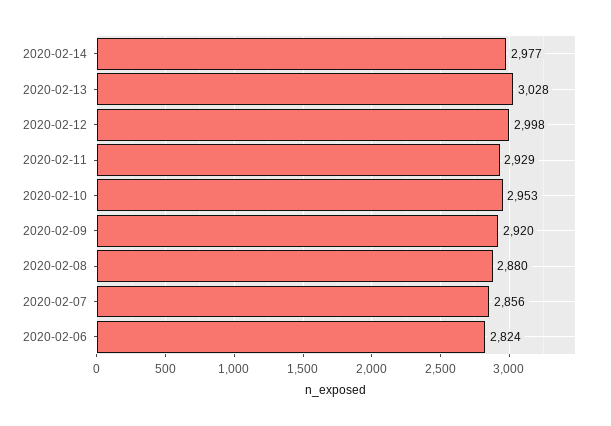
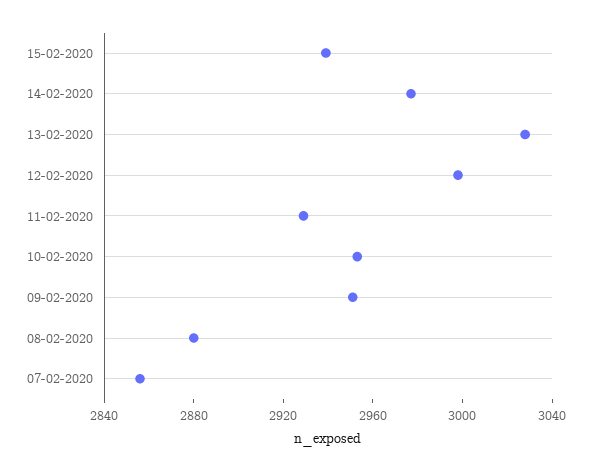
2020-02-09: 2920 -> 2950
2020-02-06: 2824 -> none
15-02-2020: none -> 2940

